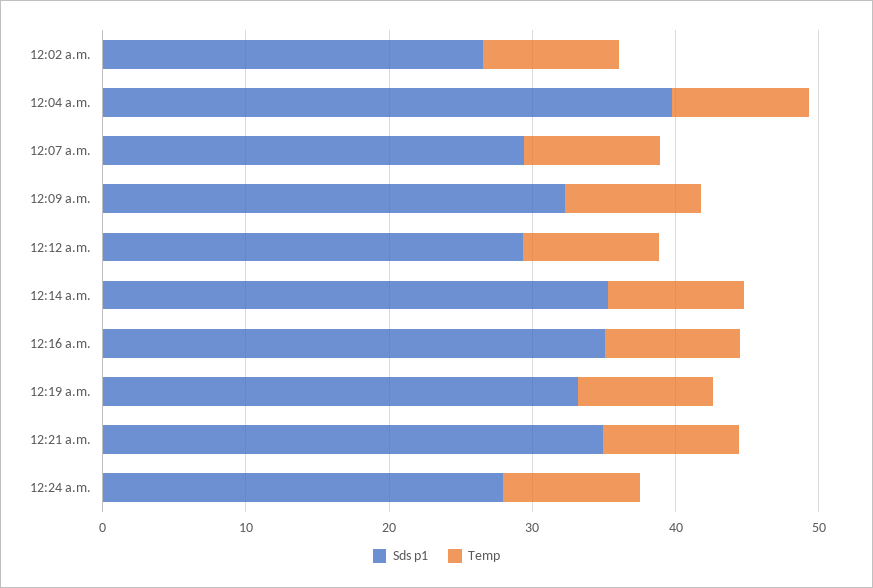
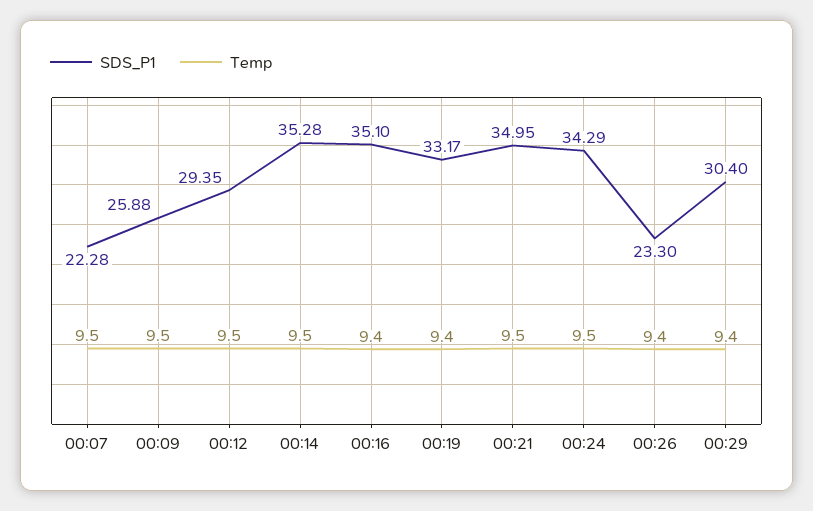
Sds p1, 12:02 a.m.: 26 -> none
Temp, 12:02 a.m.: 10 -> none
Sds p1, 12:04 a.m.: 40 -> none
Temp, 12:04 a.m.: 10 -> none
Sds p1, 12:07 a.m.: 30 -> 22.28
Sds p1, 12:09 a.m.: 32 -> 25.88
Sds p1, 12:24 a.m.: 28 -> 34.29
Sds p1, 00:26: none -> 23.3
Temp, 00:26: none -> 9.4
Sds p1, 00:29: none -> 30.4
Temp, 00:29: none -> 9.4

